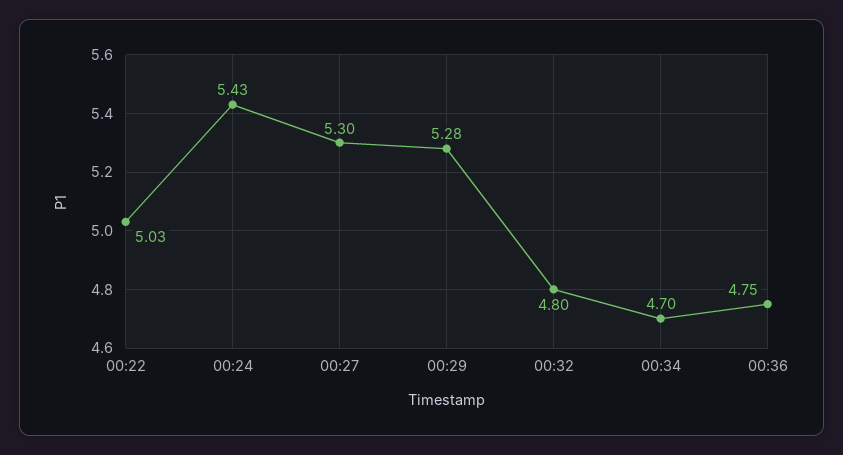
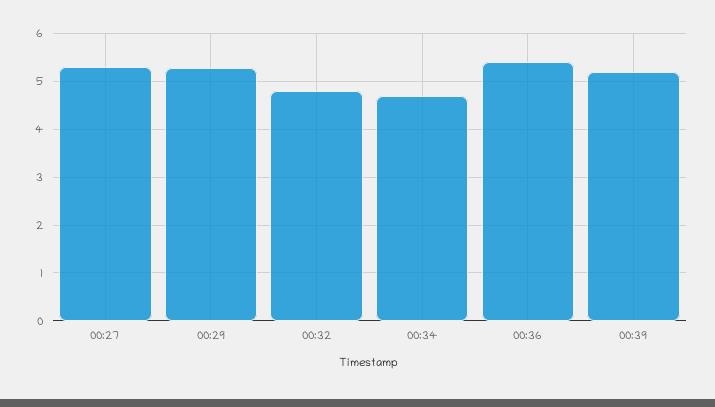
00:22: 5.03 -> none
00:24: 5.43 -> none
00:36: 4.75 -> 5.4
00:39: none -> 5.2

